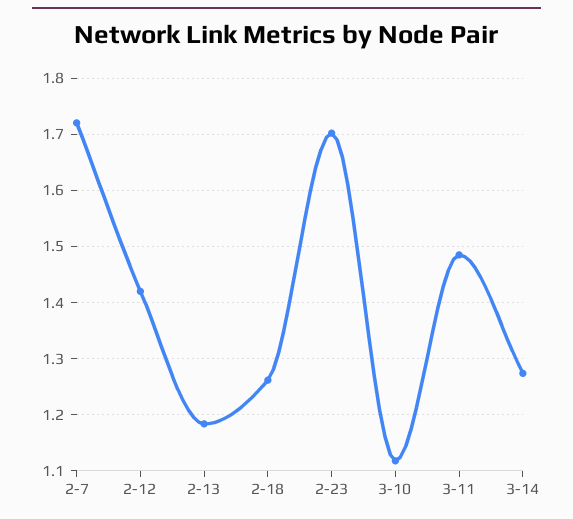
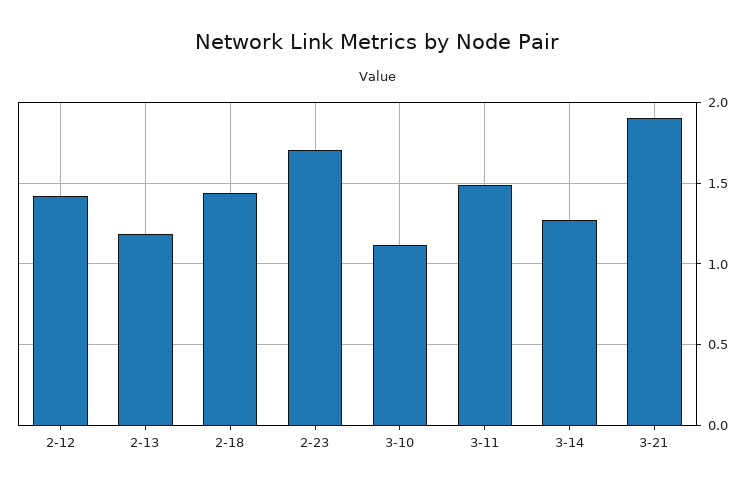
2-7: 1.72 -> none
2-18: 1.26 -> 1.45
3-21: none -> 1.9

